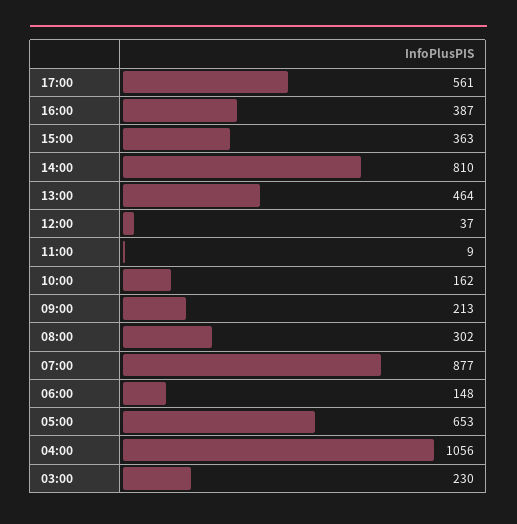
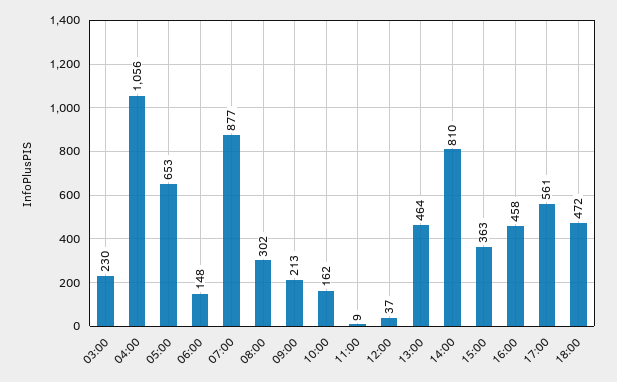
16:00: 387 -> 458
18:00: none -> 472

